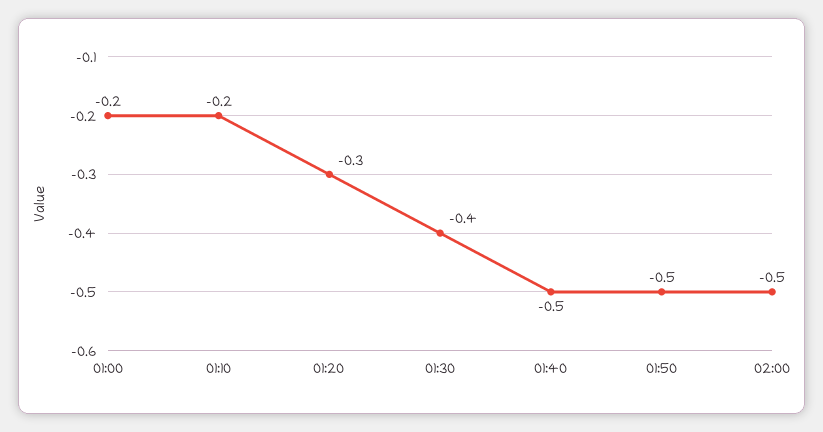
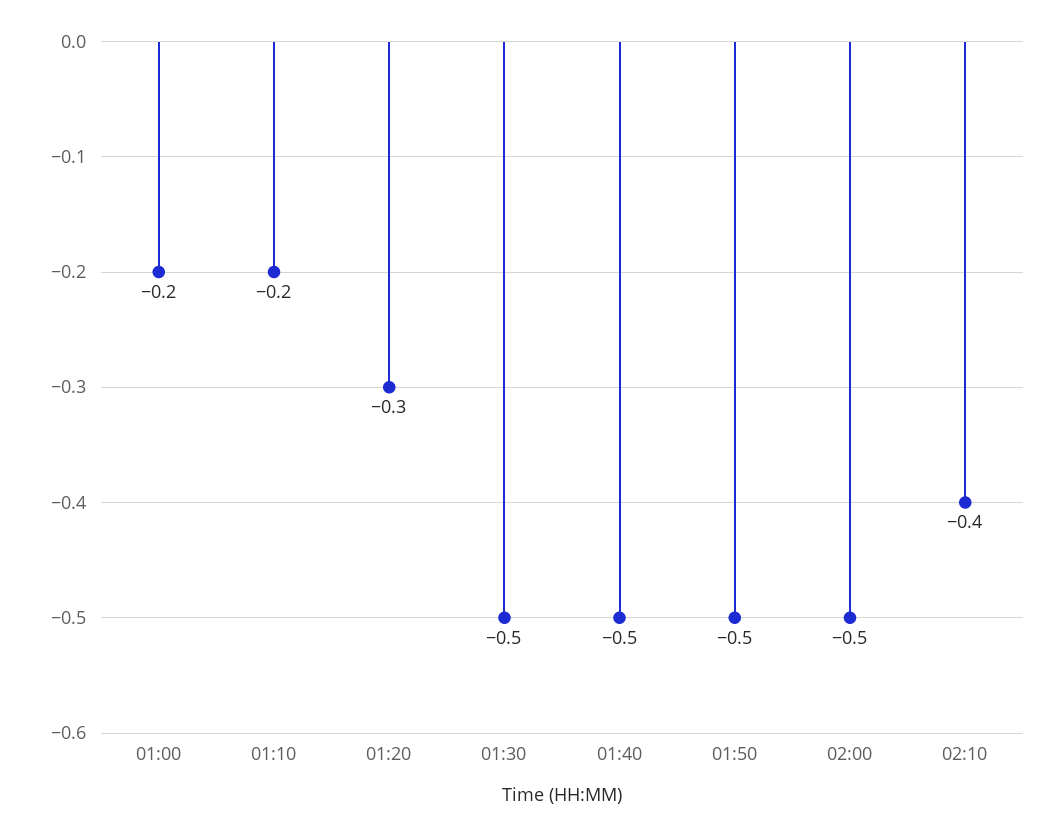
01:30: -0.4 -> -0.5
02:10: none -> -0.4

